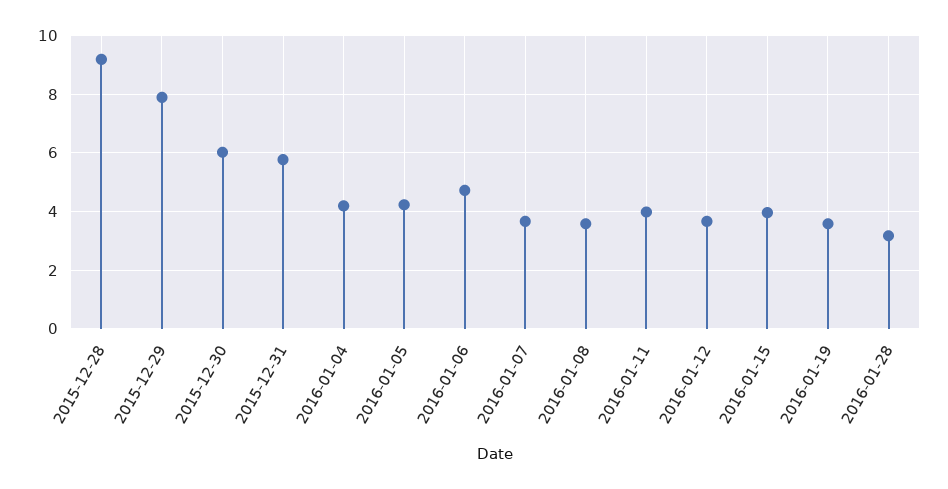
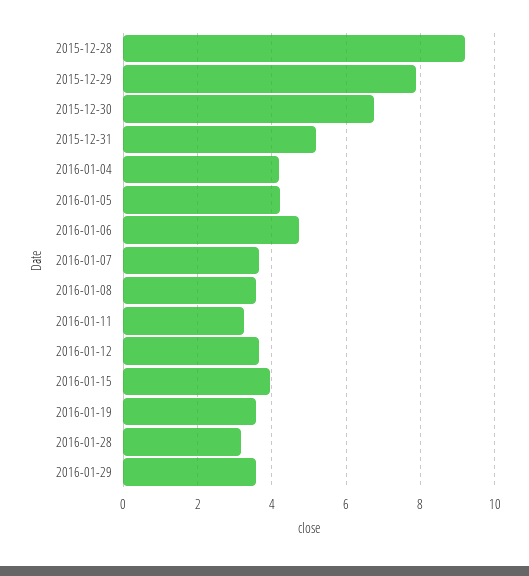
2015-12-30: 6 -> 6.8
2015-12-31: 5.75 -> 5.2
2016-01-11: 4 -> 3.2
2016-01-29: none -> 3.6

